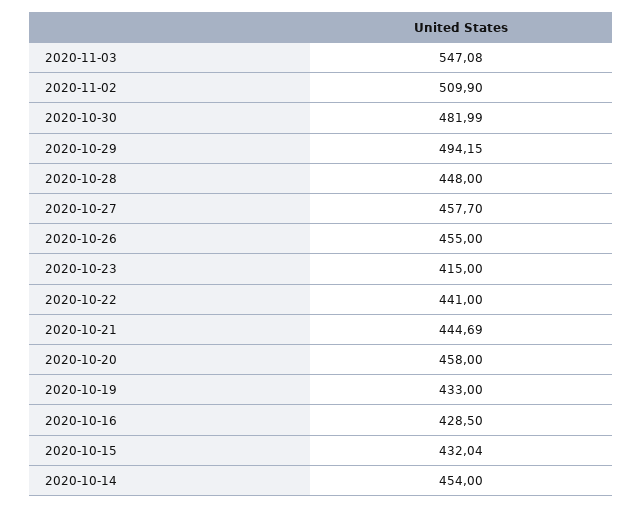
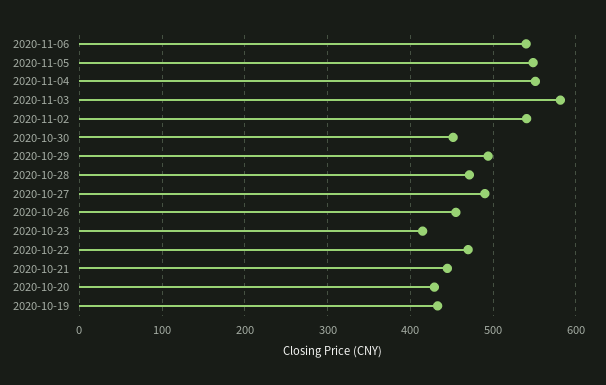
2020-11-03: 547.08 -> 580
2020-11-02: 509.9 -> 540
2020-10-30: 481.99 -> 450
2020-10-28: 448 -> 470
2020-10-27: 457.7 -> 490
2020-10-22: 441 -> 470
2020-10-20: 458 -> 430
2020-10-16: 428.5 -> none
2020-10-15: 432.04 -> none
2020-10-14: 454 -> none
2020-11-06: none -> 540
2020-11-05: none -> 550
2020-11-04: none -> 550

